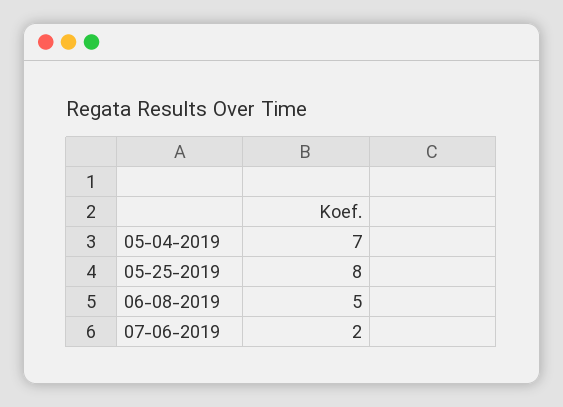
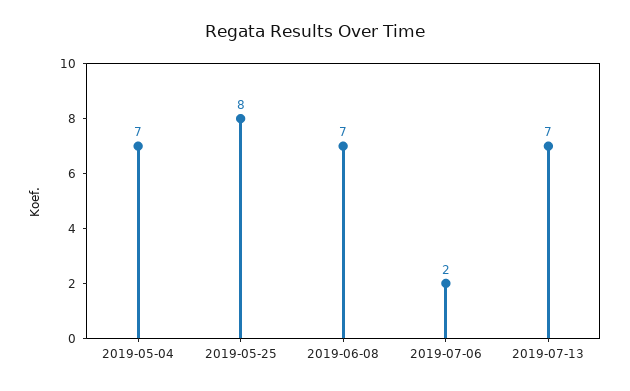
06-08-2019: 5 -> 7
2019-07-13: none -> 7

